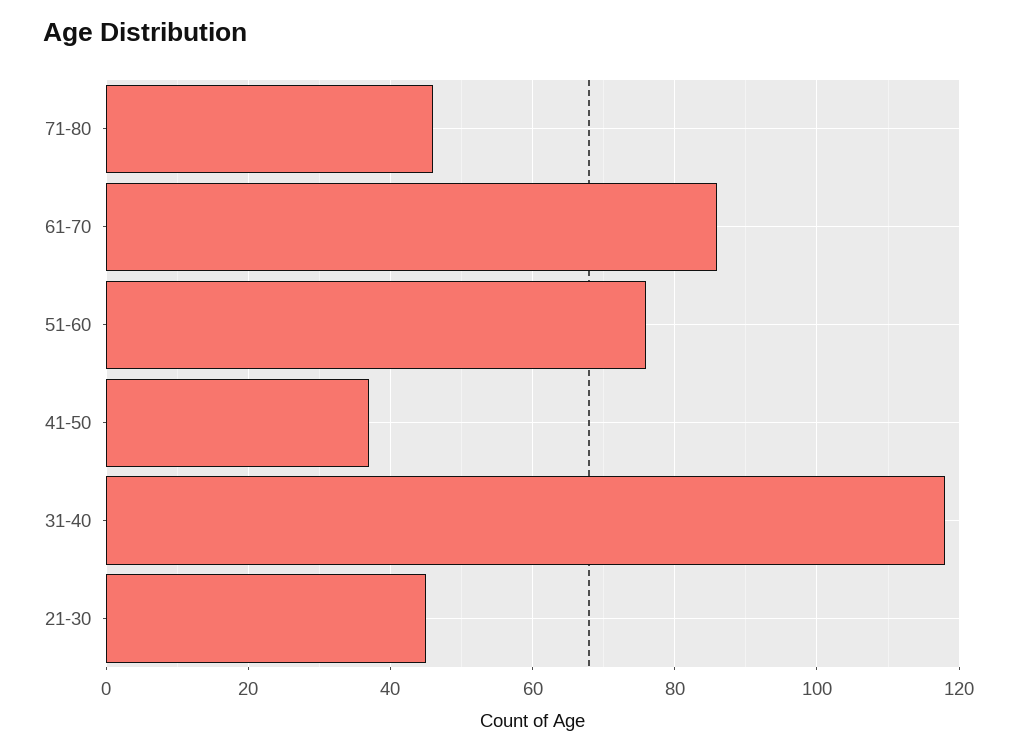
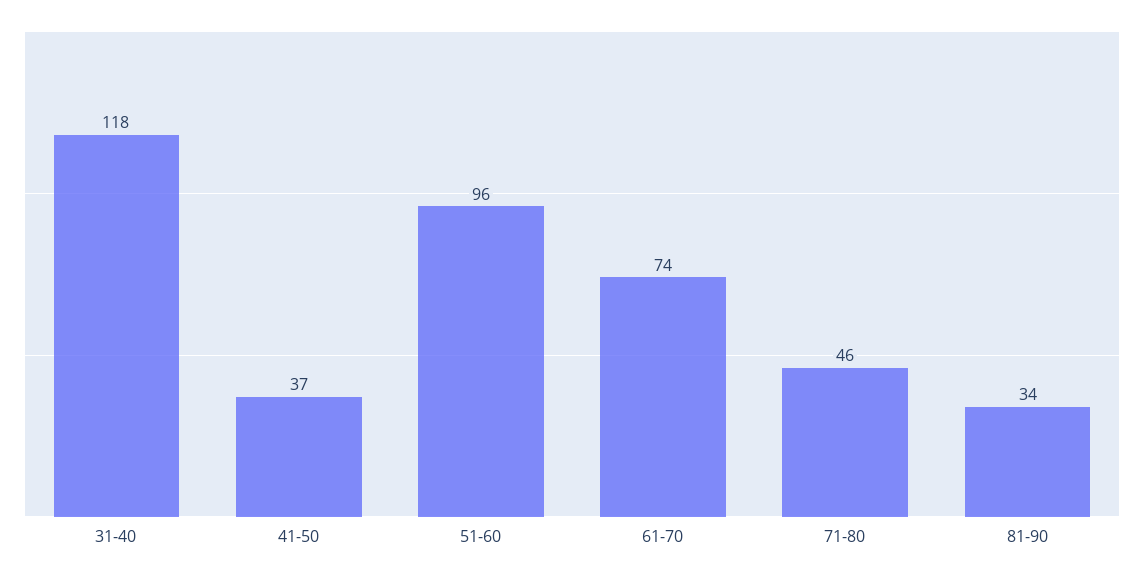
61-70: 85 -> 74
51-60: 75 -> 96
21-30: 45 -> none
81-90: none -> 34

